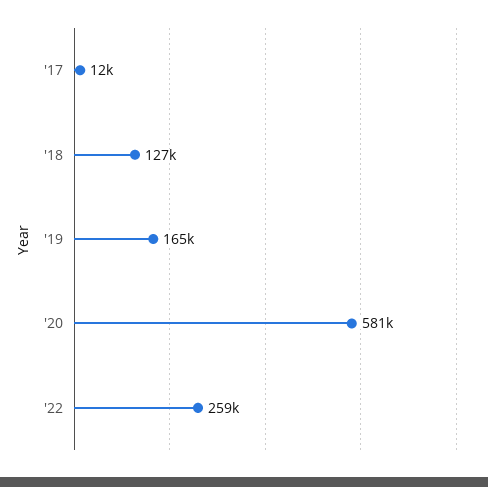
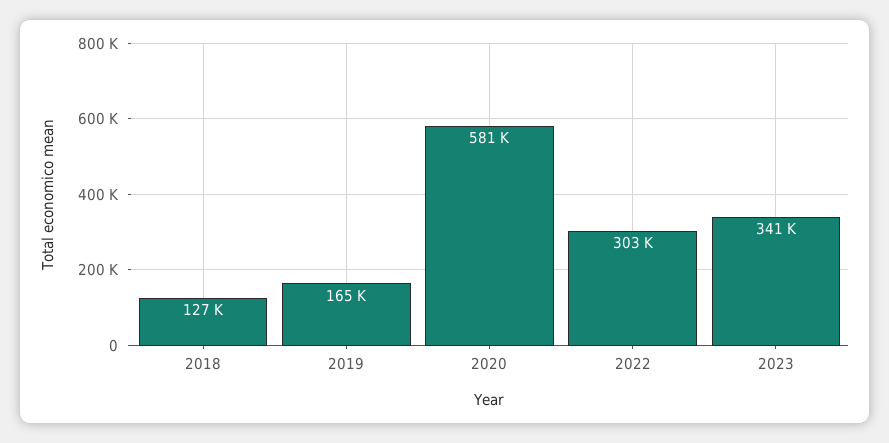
'17: 12000 -> none
'22: 259000 -> 303000
2023: none -> 341000

